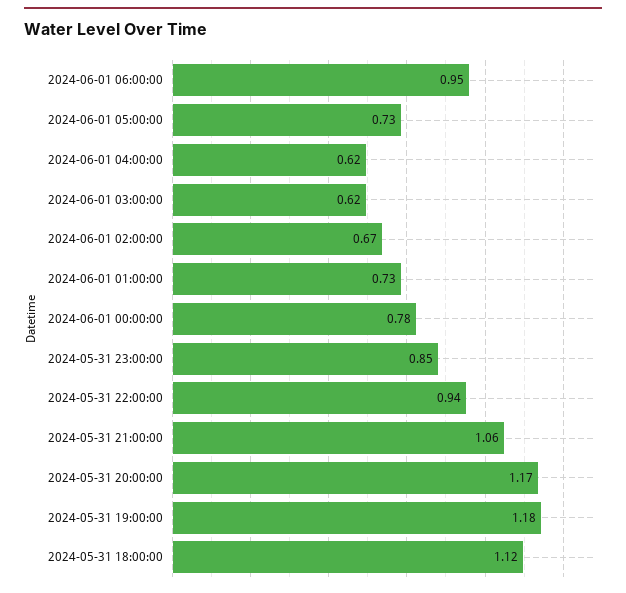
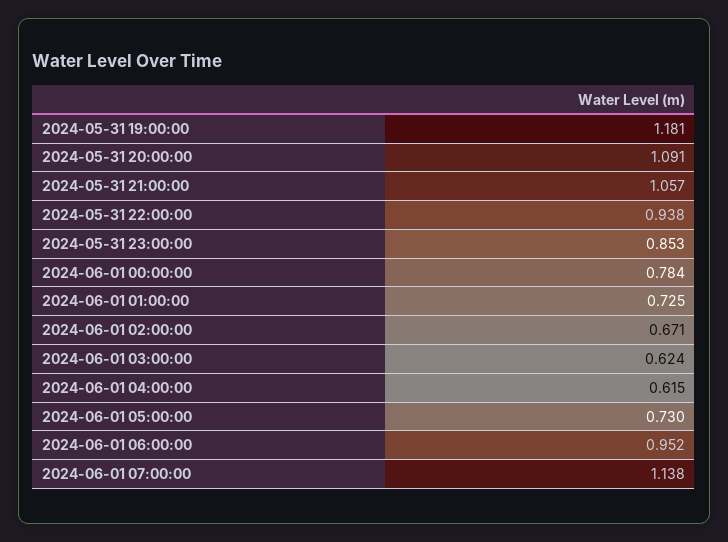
2024-05-31 20:00:00: 1.17 -> 1.091
2024-05-31 18:00:00: 1.12 -> none
2024-06-01 07:00:00: none -> 1.138

